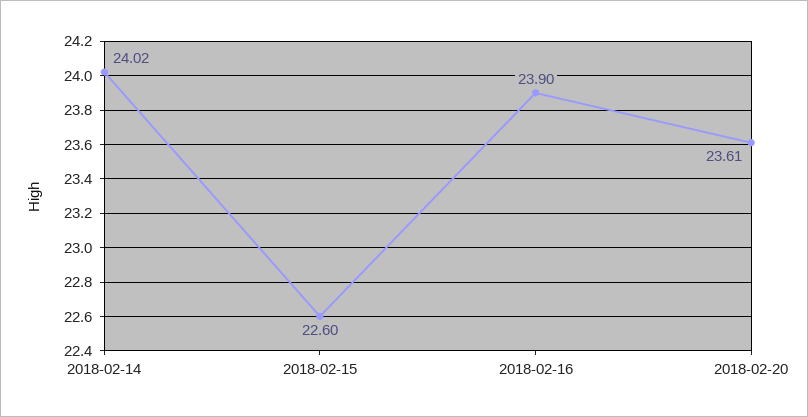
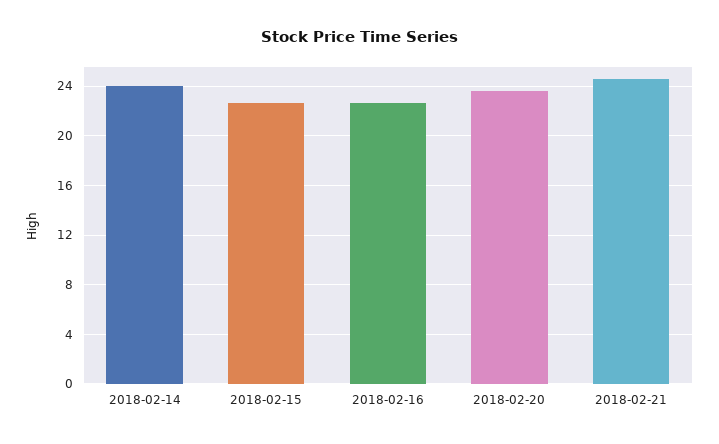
2018-02-16: 23.9 -> 22.5
2018-02-21: none -> 24.5

